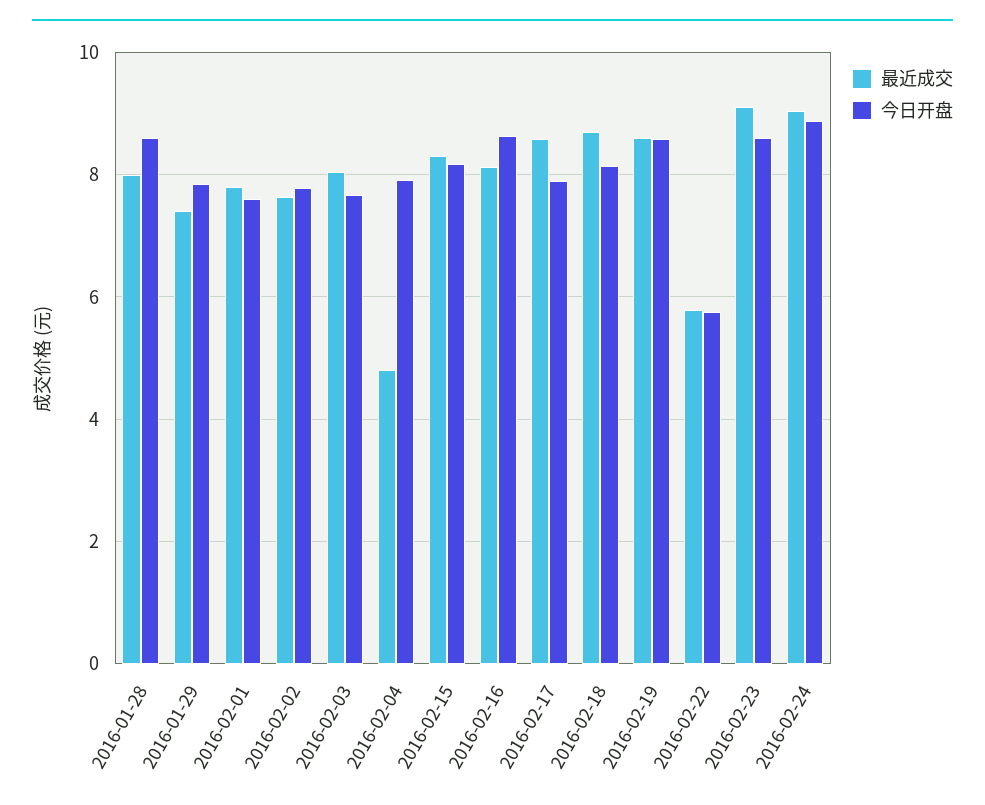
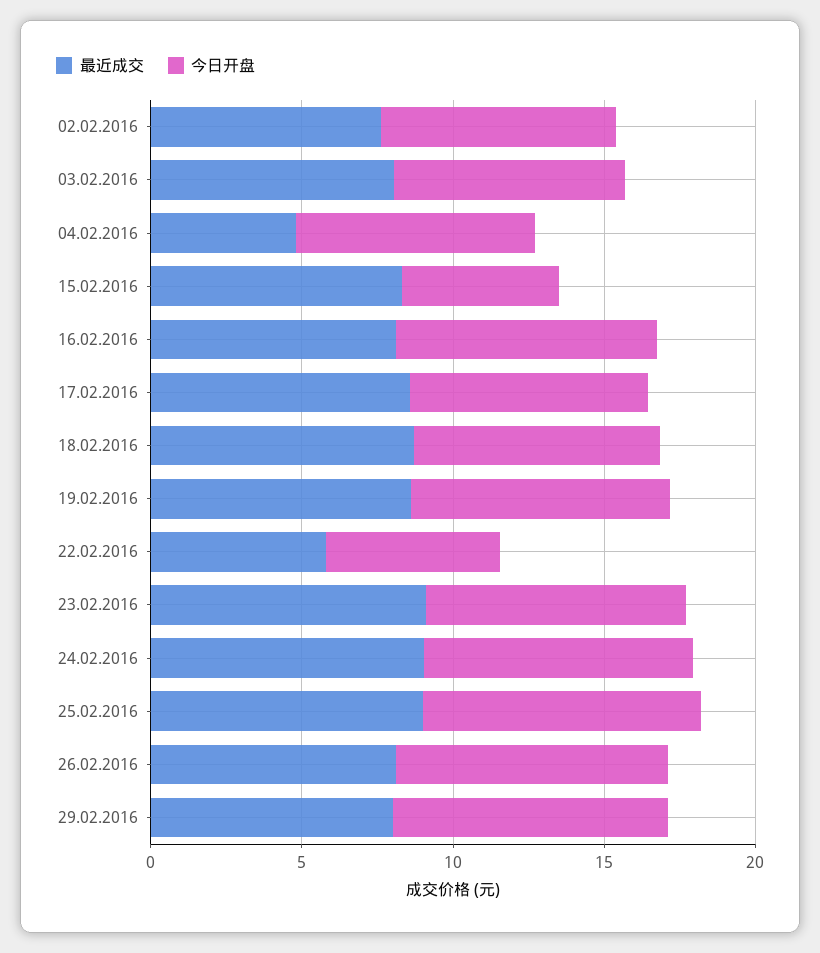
最近成交, 2016-01-28: 8 -> none
今日开盘, 2016-01-28: 8.6 -> none
最近成交, 2016-01-29: 7.4 -> none
今日开盘, 2016-01-29: 7.8 -> none
最近成交, 2016-02-01: 7.8 -> none
今日开盘, 2016-02-01: 7.6 -> none
今日开盘, 2016-02-15: 8.2 -> 5
最近成交, 25.02.2016: none -> 9
今日开盘, 25.02.2016: none -> 9
最近成交, 26.02.2016: none -> 8
今日开盘, 26.02.2016: none -> 9
最近成交, 29.02.2016: none -> 8
今日开盘, 29.02.2016: none -> 9

